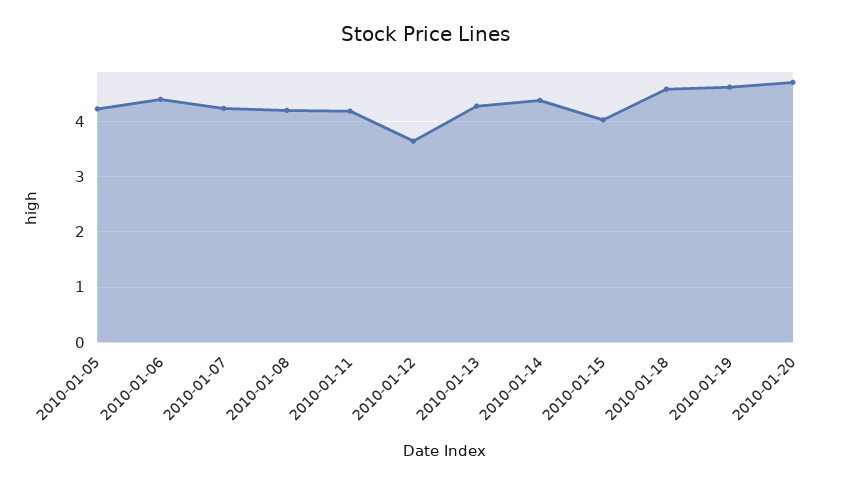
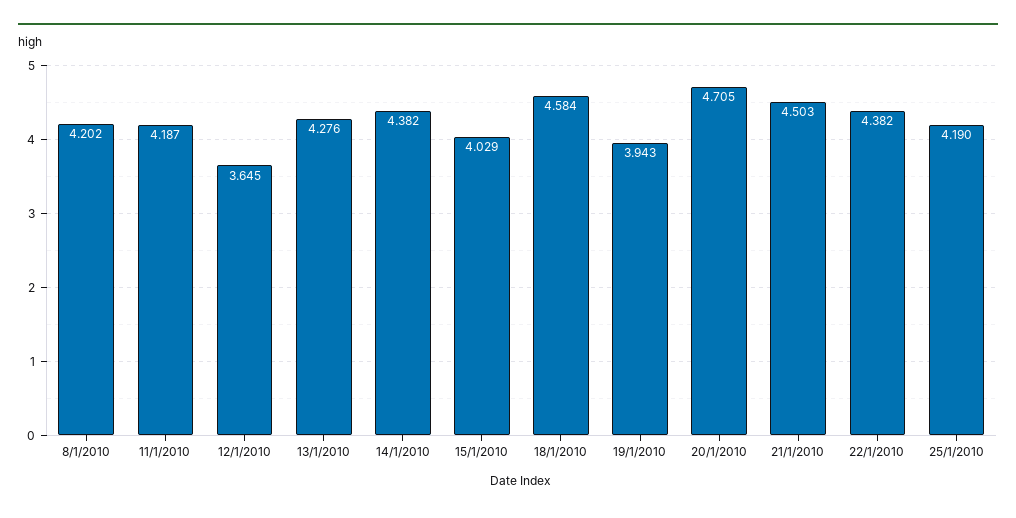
2010-01-05: 4.2 -> none
2010-01-06: 4.4 -> none
2010-01-07: 4.2 -> none
2010-01-19: 4.6 -> 3.943
21/1/2010: none -> 4.503
22/1/2010: none -> 4.382
25/1/2010: none -> 4.19

